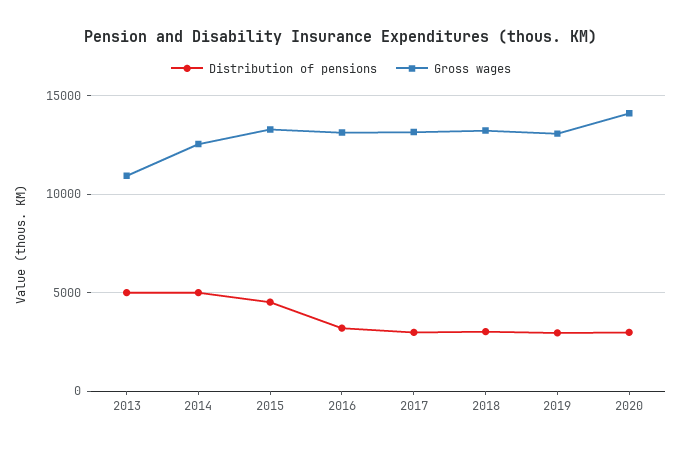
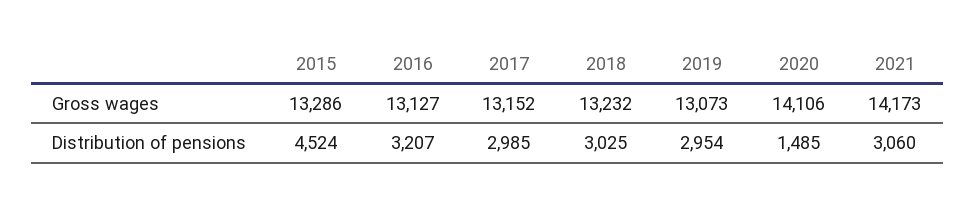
Distribution of pensions, 2013: 5000 -> none
Gross wages, 2013: 11000 -> none
Distribution of pensions, 2014: 5000 -> none
Gross wages, 2014: 12500 -> none
Distribution of pensions, 2020: 3000 -> 1485
Gross wages, 2021: none -> 14173
Distribution of pensions, 2021: none -> 3060

